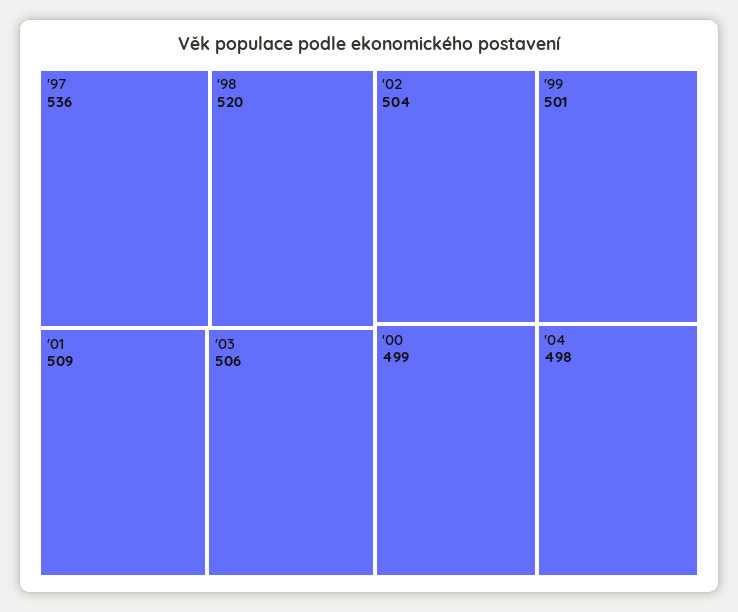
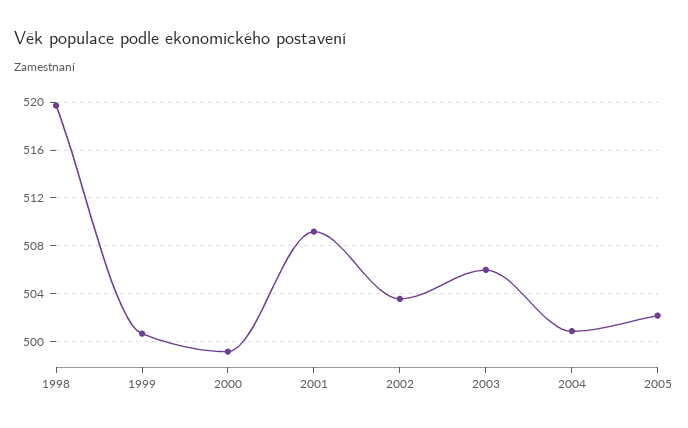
'97: 536 -> none
'04: 498 -> 501
2005: none -> 502

